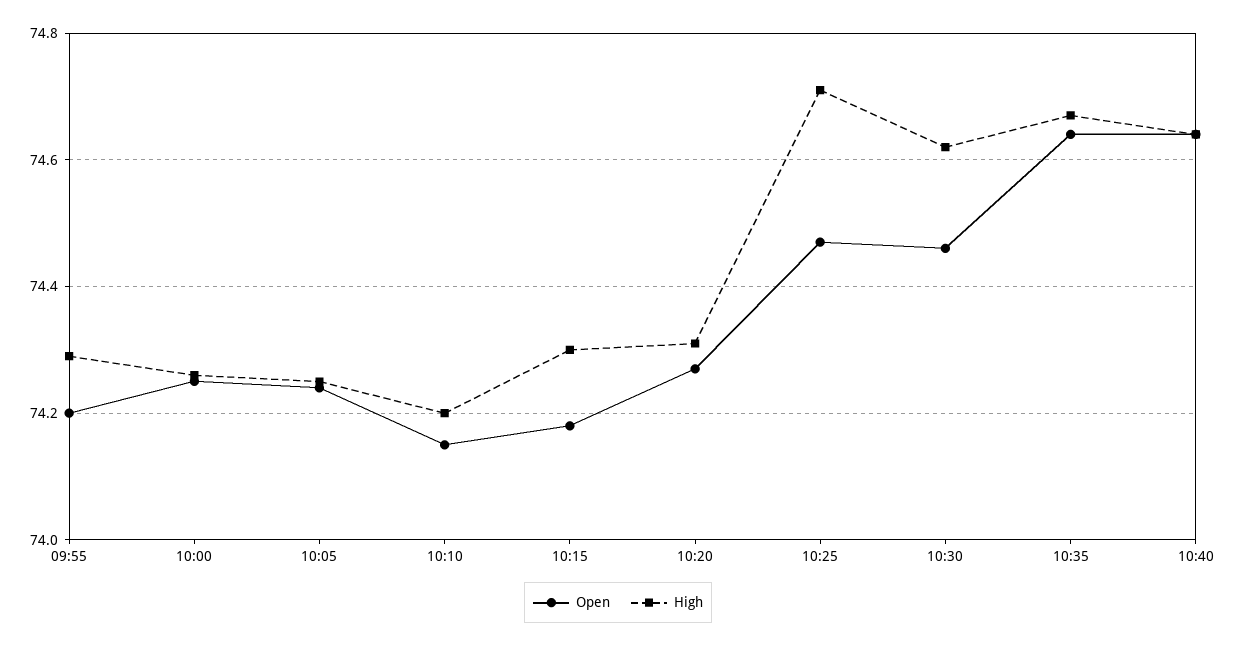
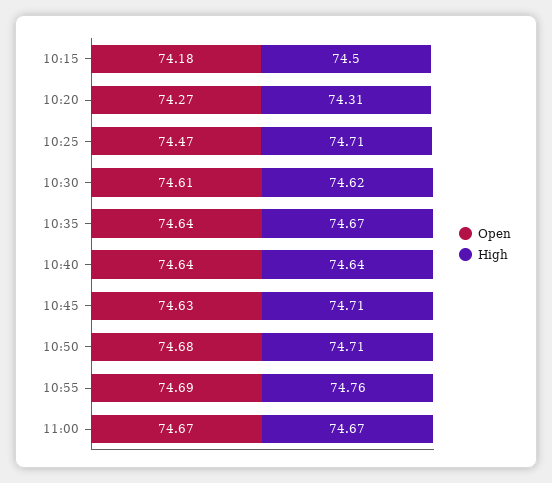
Open, 09:55: 74.2 -> none
High, 09:55: 74.3 -> none
Open, 10:00: 74.25 -> none
High, 10:00: 74.25 -> none
Open, 10:05: 74.25 -> none
High, 10:05: 74.25 -> none
Open, 10:10: 74.15 -> none
High, 10:10: 74.2 -> none
High, 10:15: 74.3 -> 74.5
Open, 10:30: 74.45 -> 74.61
Open, 10:45: none -> 74.63
High, 10:45: none -> 74.71
Open, 10:50: none -> 74.68
High, 10:50: none -> 74.71
Open, 10:55: none -> 74.69
High, 10:55: none -> 74.76
Open, 11:00: none -> 74.67
High, 11:00: none -> 74.67

